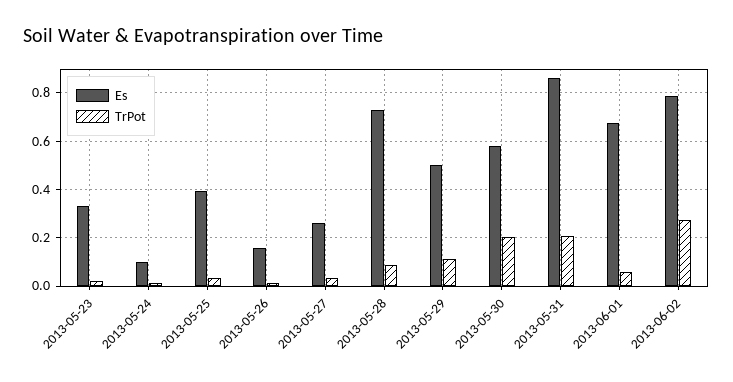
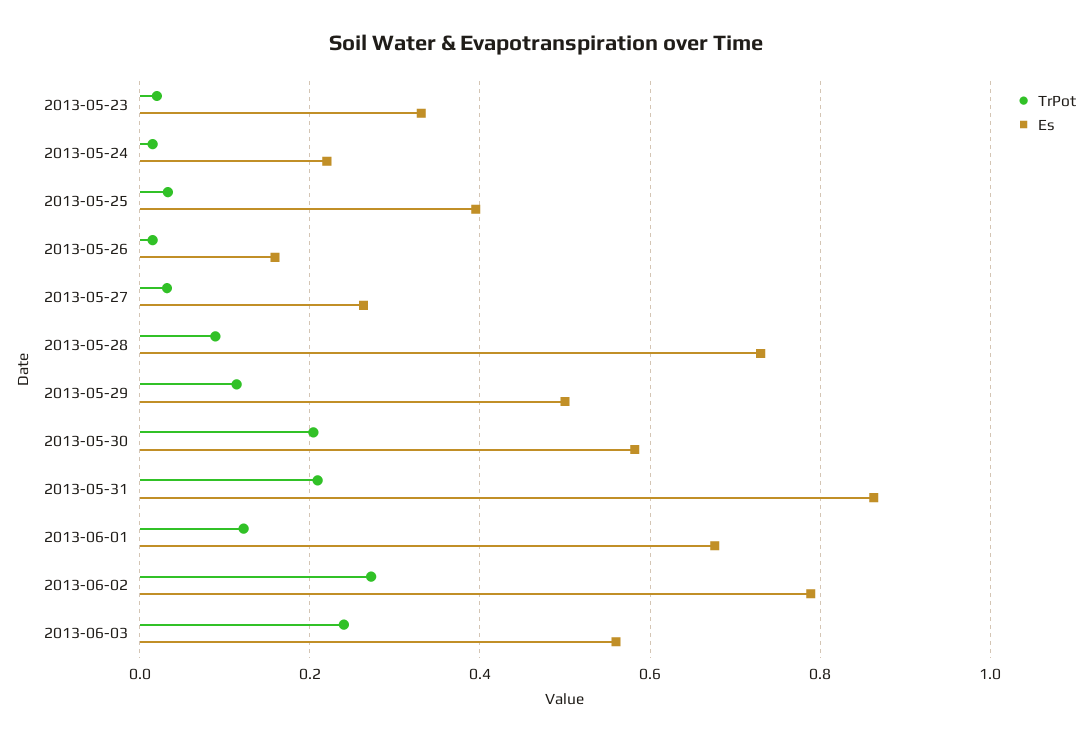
Es, 2013-05-24: 0.1 -> 0.22
TrPot, 2013-06-01: 0.05 -> 0.12
TrPot, 2013-06-03: none -> 0.24
Es, 2013-06-03: none -> 0.56

